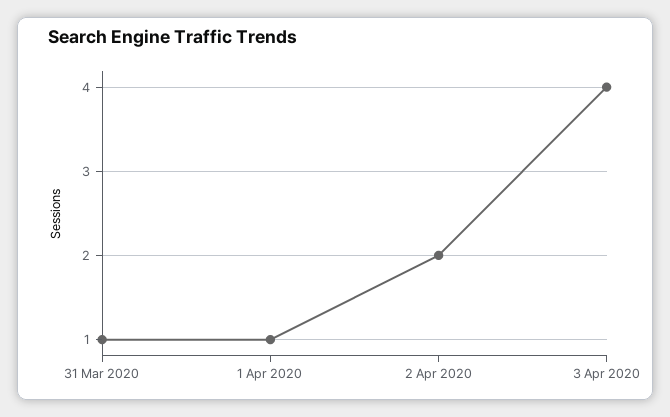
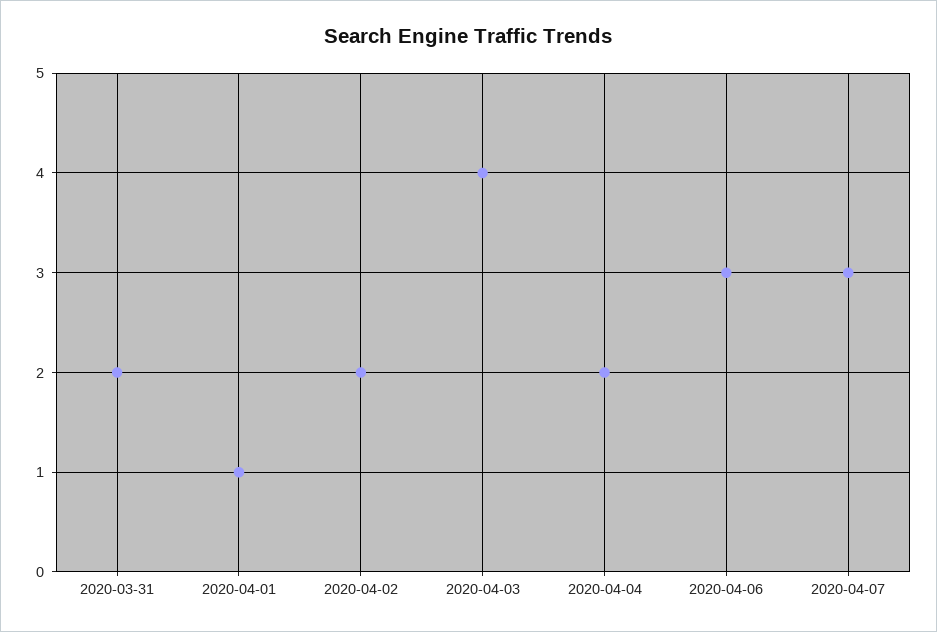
31 Mar 2020: 1 -> 2
2020-04-04: none -> 2
2020-04-06: none -> 3
2020-04-07: none -> 3

